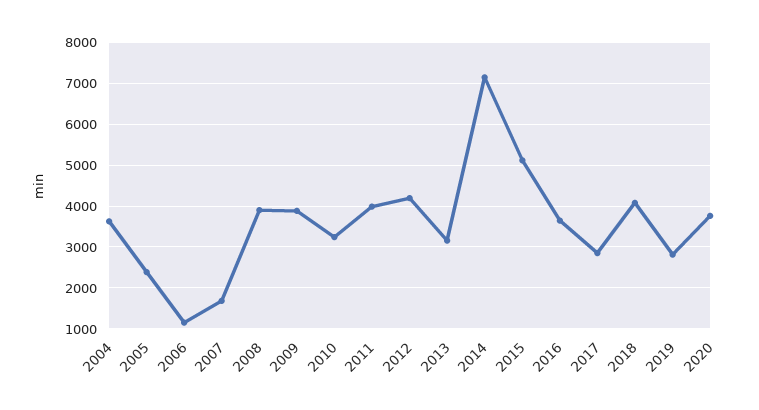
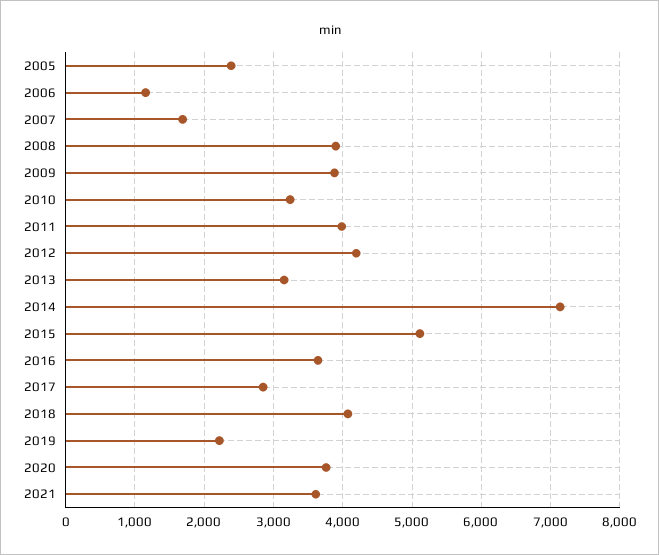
2004: 3600 -> none
2019: 2800 -> 2200
2021: none -> 3600

